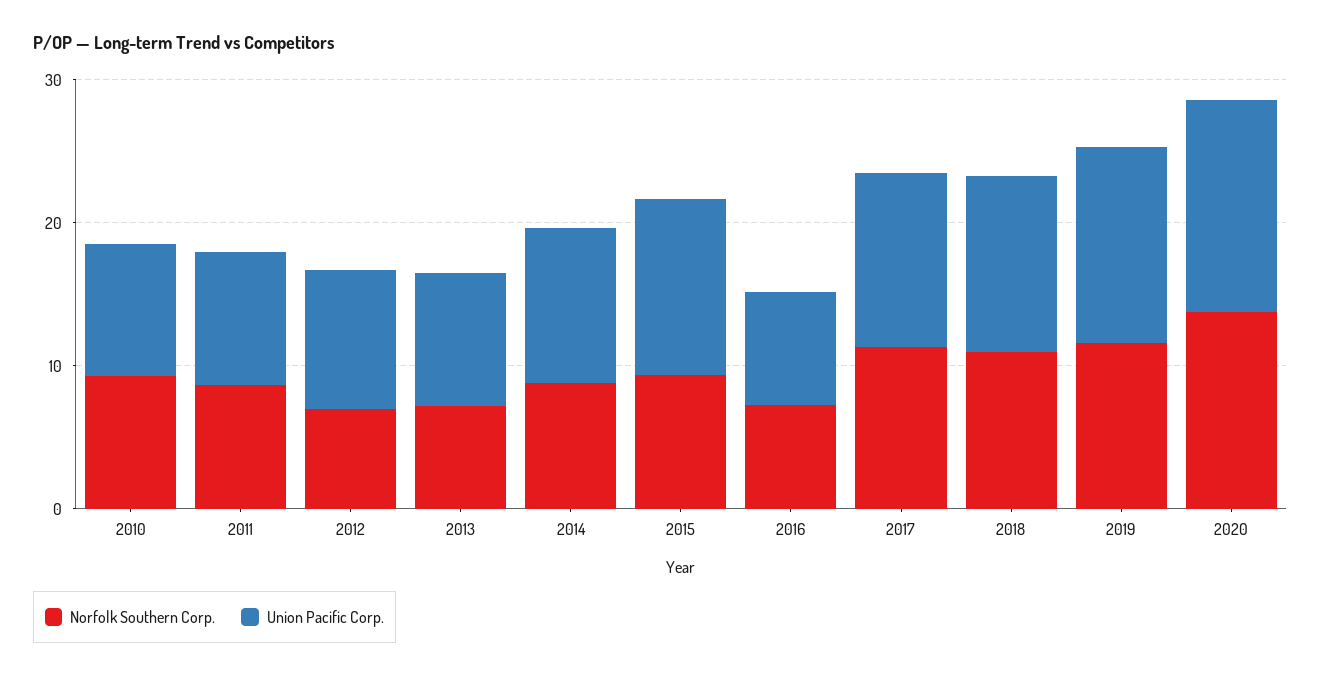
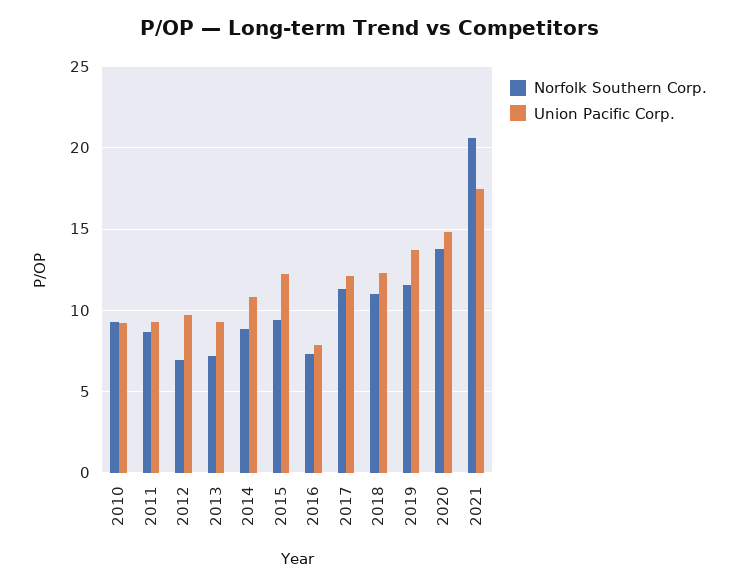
Norfolk Southern Corp., 2021: none -> 20.5
Union Pacific Corp., 2021: none -> 17.5

